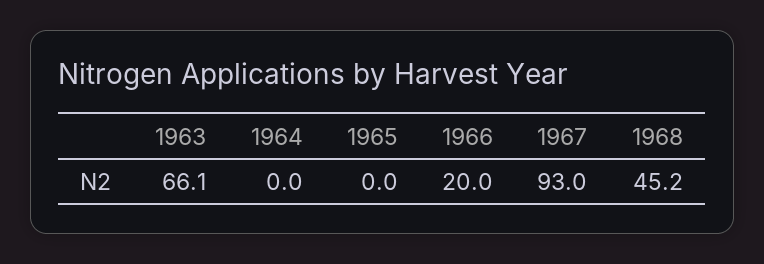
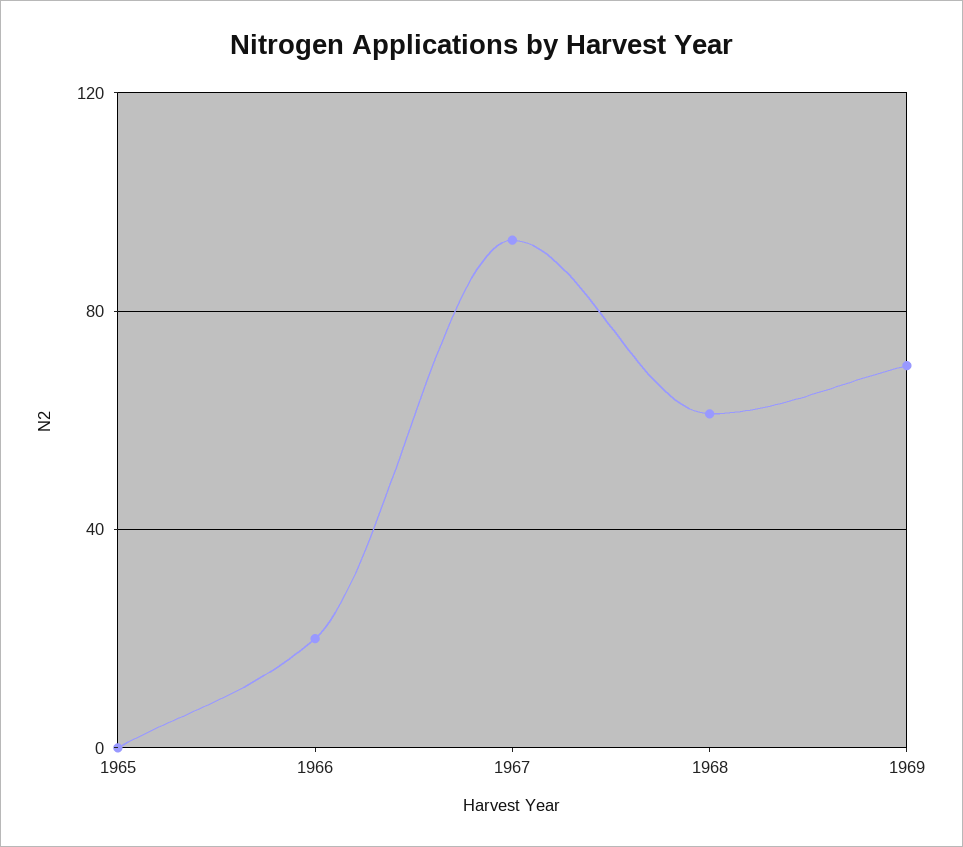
1963: 66.1 -> none
1964: 0 -> none
1968: 45.2 -> 60
1969: none -> 70

